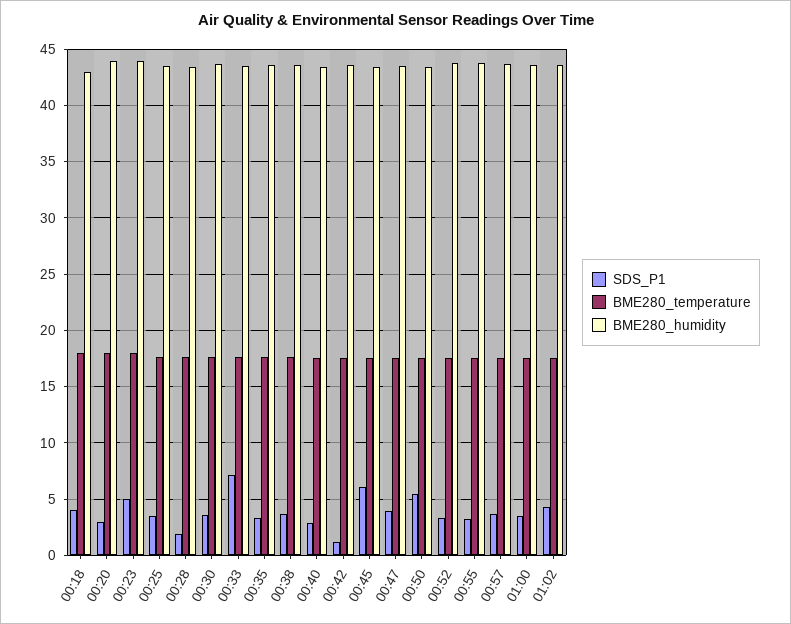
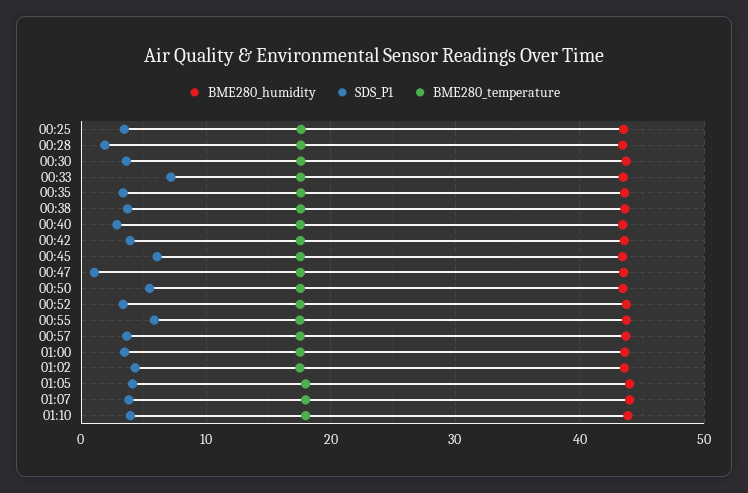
SDS_P1, 00:18: 4 -> none
BME280_temperature, 00:18: 18 -> none
BME280_humidity, 00:18: 43 -> none
SDS_P1, 00:20: 3 -> none
BME280_temperature, 00:20: 18 -> none
BME280_humidity, 00:20: 44 -> none
SDS_P1, 00:23: 5 -> none
BME280_temperature, 00:23: 18 -> none
BME280_humidity, 00:23: 44 -> none
SDS_P1, 00:42: 1 -> 4
SDS_P1, 00:47: 4 -> 1
SDS_P1, 00:55: 3 -> 6
BME280_humidity, 01:05: none -> 44
SDS_P1, 01:05: none -> 4
BME280_temperature, 01:05: none -> 18
BME280_humidity, 01:07: none -> 44
SDS_P1, 01:07: none -> 4
BME280_temperature, 01:07: none -> 18
BME280_humidity, 01:10: none -> 44
SDS_P1, 01:10: none -> 4
BME280_temperature, 01:10: none -> 18

